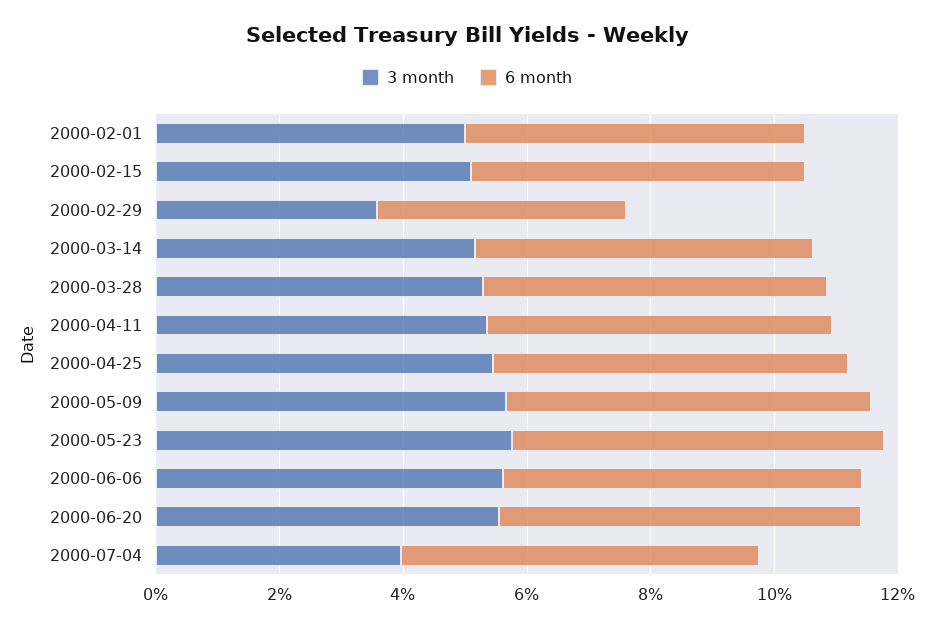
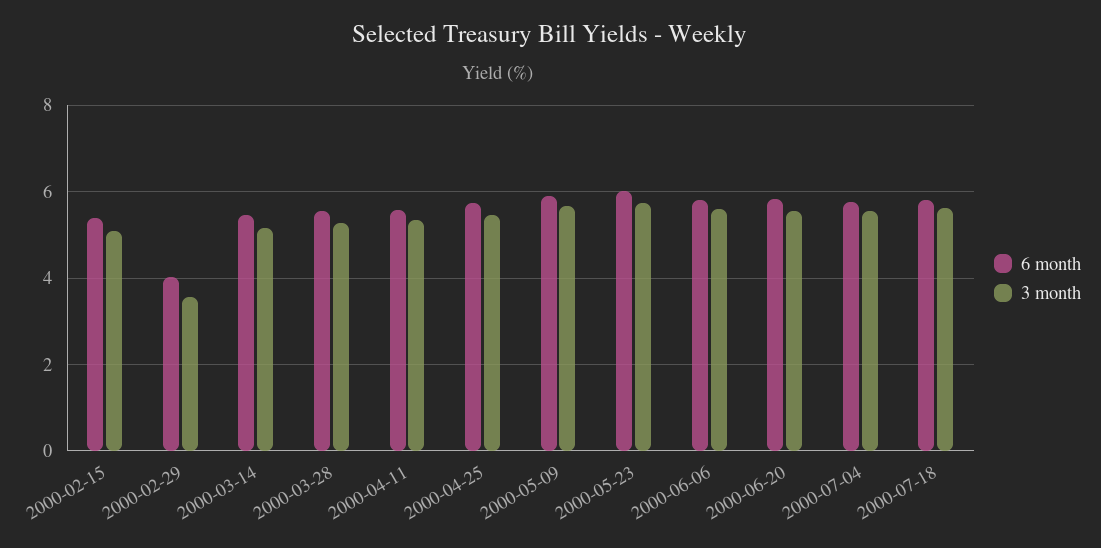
3 month, 2000-02-01: 5 -> none
6 month, 2000-02-01: 5.5 -> none
3 month, 2000-07-04: 4 -> 5.6
6 month, 2000-07-18: none -> 5.8
3 month, 2000-07-18: none -> 5.6

